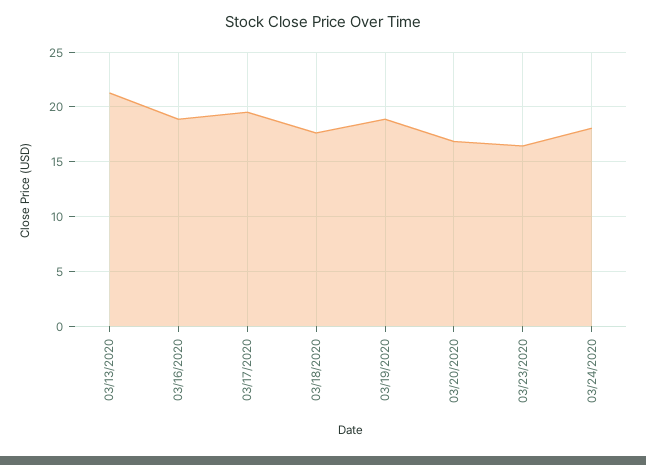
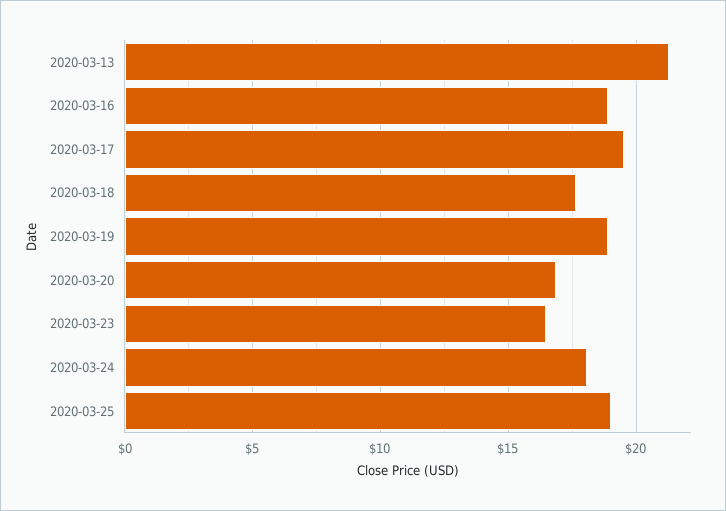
2020-03-25: none -> 19

